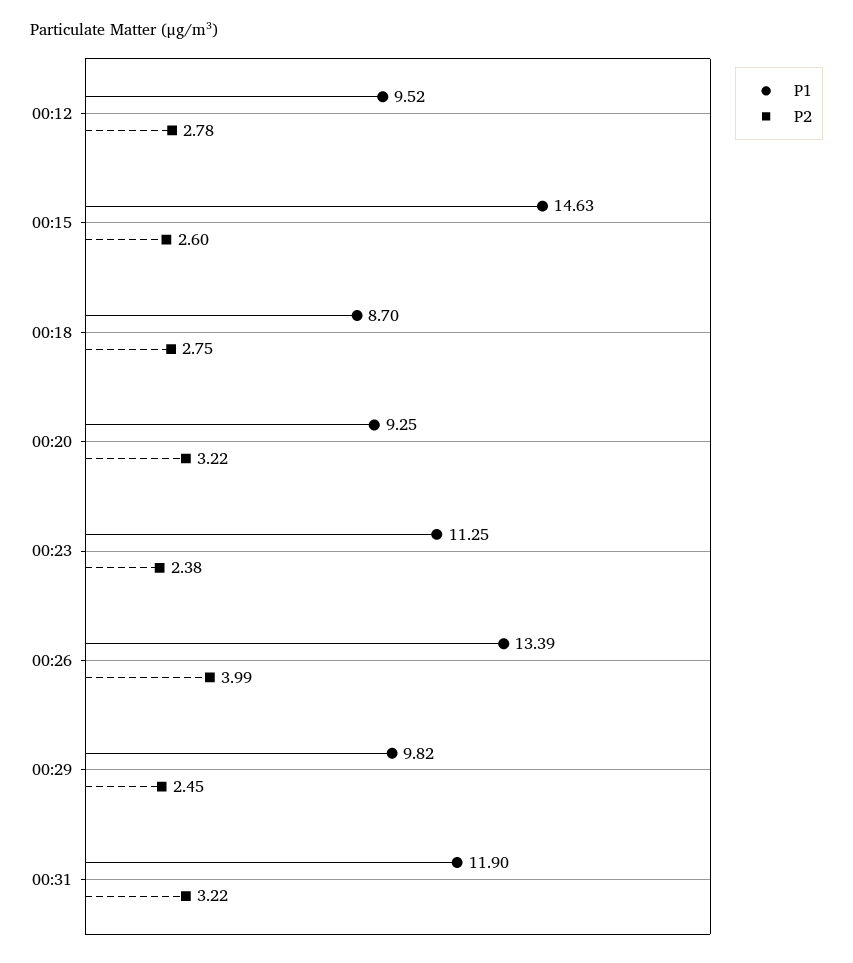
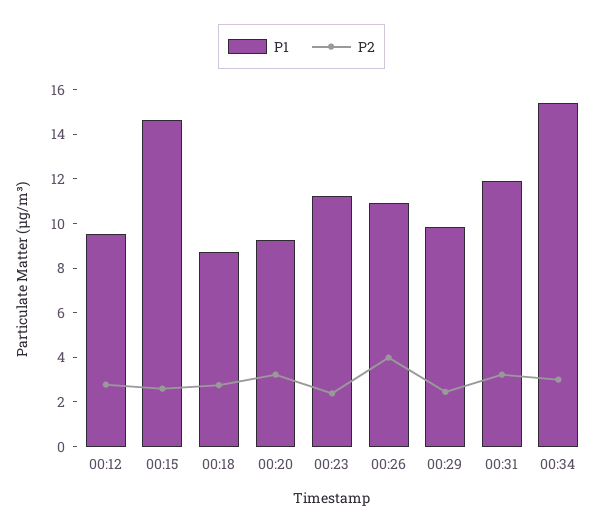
P1, 00:26: 13.39 -> 11
P1, 00:34: none -> 15.5
P2, 00:34: none -> 3

